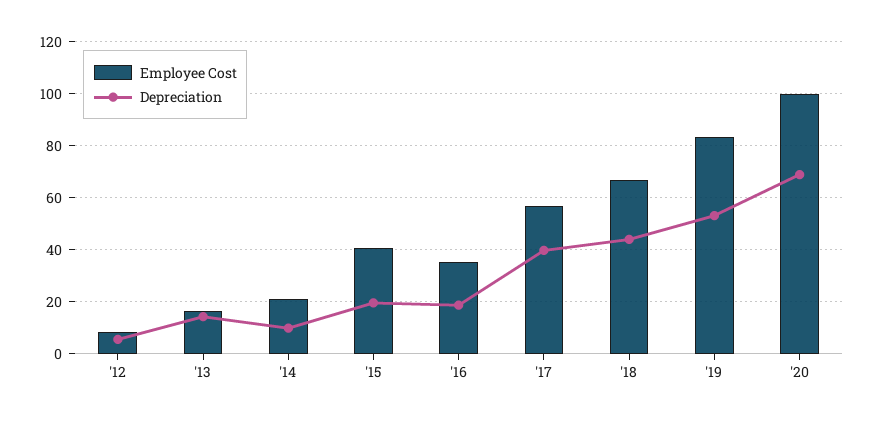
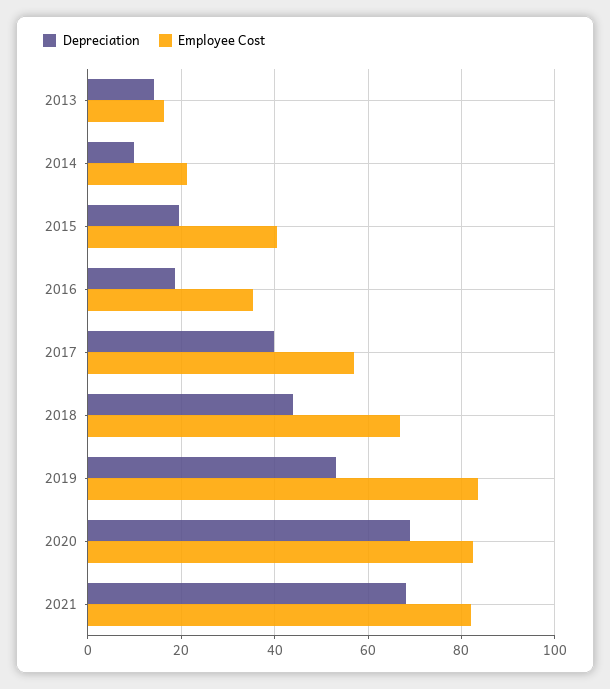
Employee Cost, '12: 7.5 -> none
Depreciation, '12: 5 -> none
Employee Cost, '20: 100 -> 82
Depreciation, 2021: none -> 68
Employee Cost, 2021: none -> 82

